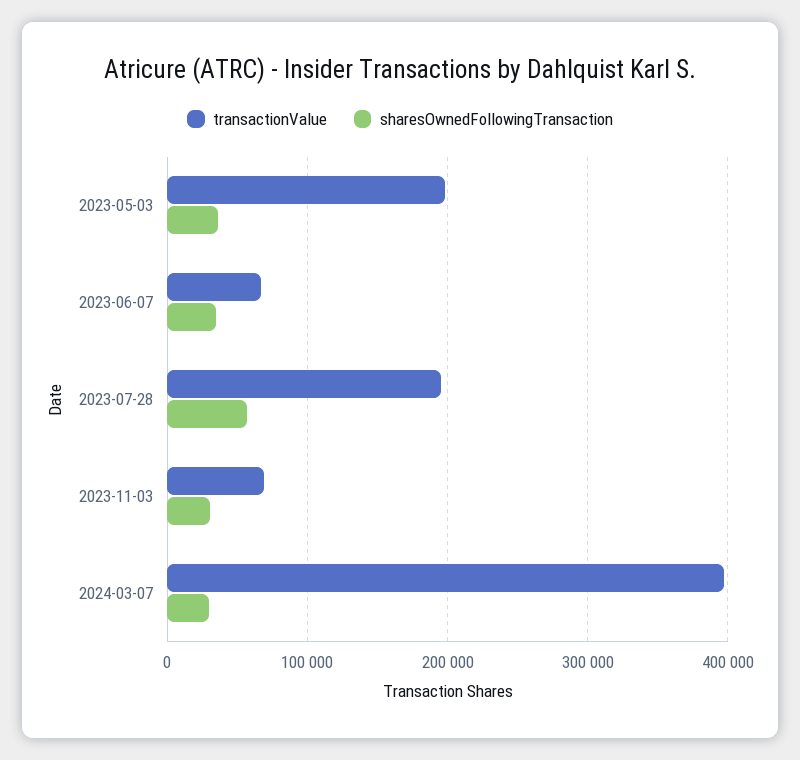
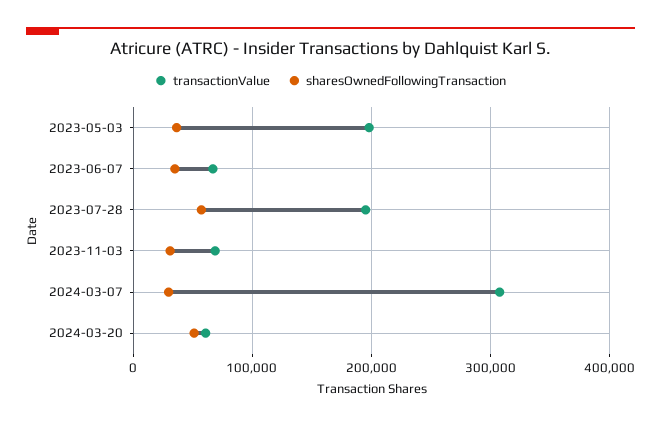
transactionValue, 2024-03-07: 400000 -> 310000
transactionValue, 2024-03-20: none -> 60000
sharesOwnedFollowingTransaction, 2024-03-20: none -> 50000

